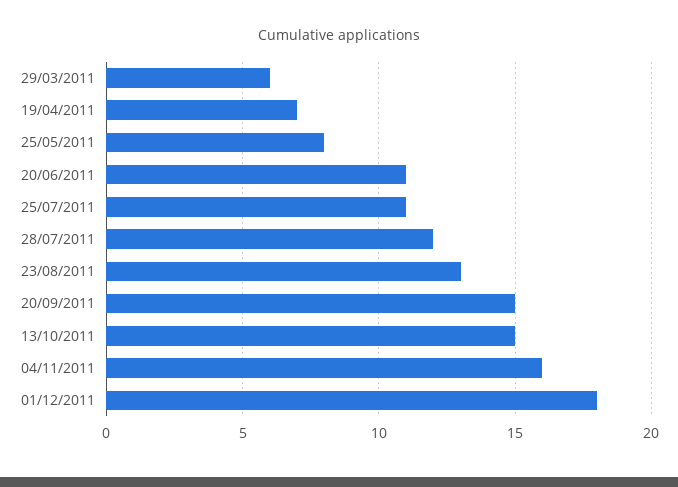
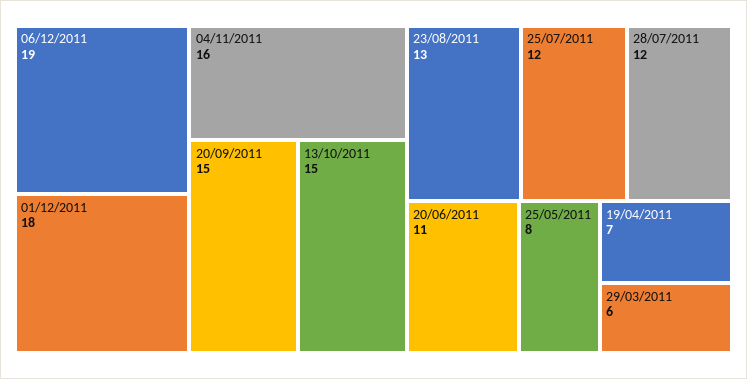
25/07/2011: 11 -> 12
06/12/2011: none -> 19

